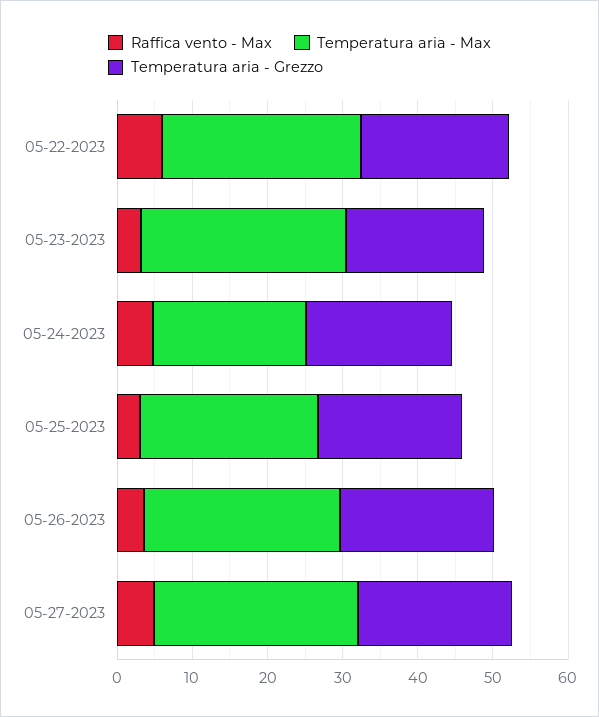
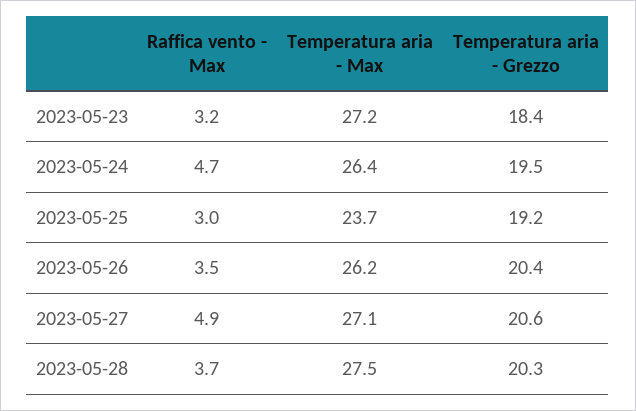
Raffica vento - Max, 05-22-2023: 6 -> none
Temperatura aria - Max, 05-22-2023: 26 -> none
Temperatura aria - Grezzo, 05-22-2023: 20 -> none
Temperatura aria - Max, 05-24-2023: 20 -> 26.4
Raffica vento - Max, 2023-05-28: none -> 3.7
Temperatura aria - Max, 2023-05-28: none -> 27.5
Temperatura aria - Grezzo, 2023-05-28: none -> 20.3

